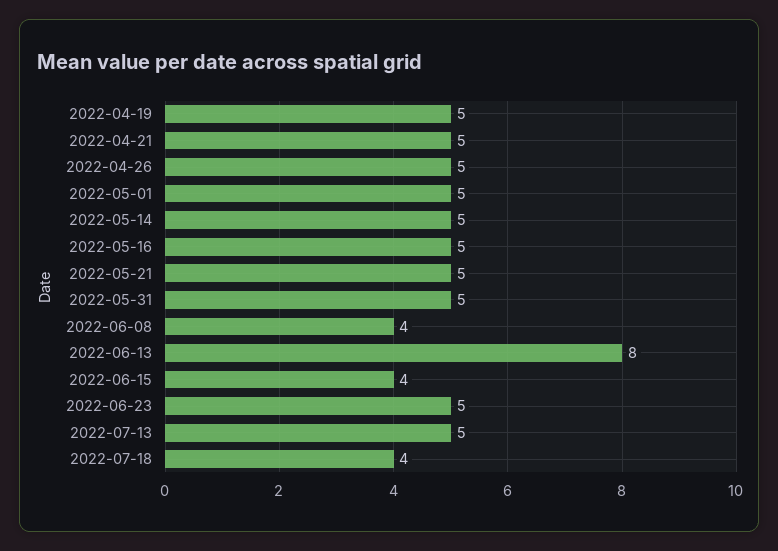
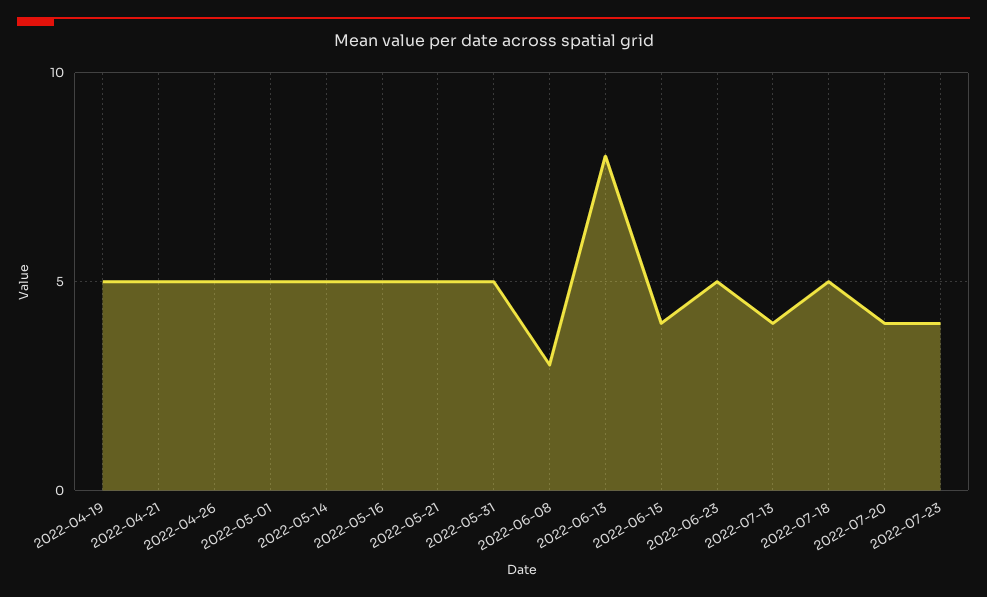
2022-06-08: 4 -> 3
2022-07-13: 5 -> 4
2022-07-18: 4 -> 5
2022-07-20: none -> 4
2022-07-23: none -> 4

